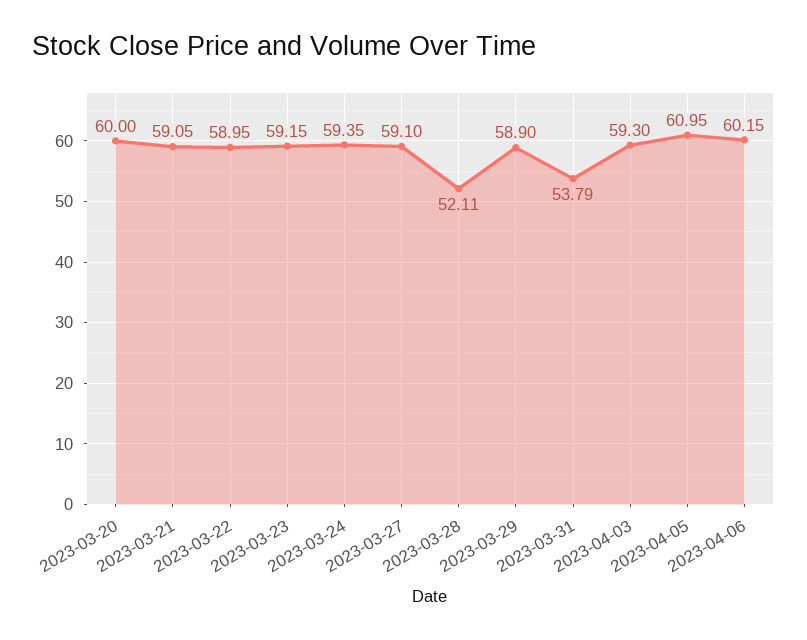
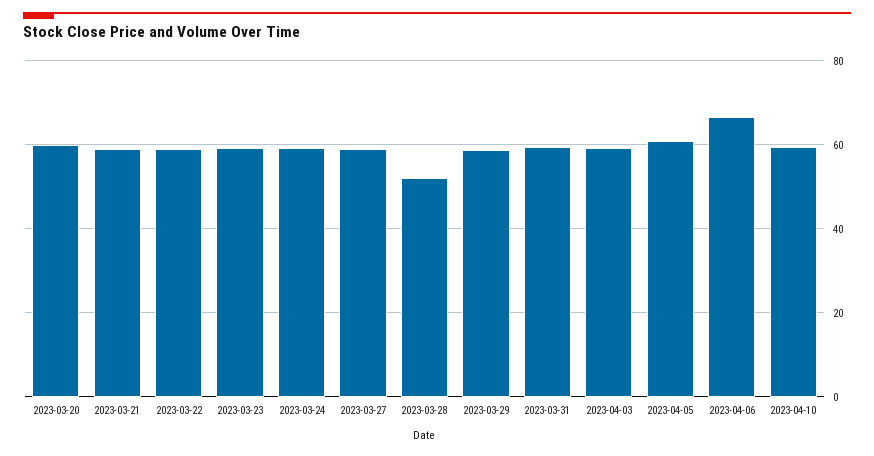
2023-03-31: 53.79 -> 60
2023-04-06: 60.15 -> 66
2023-04-10: none -> 60

